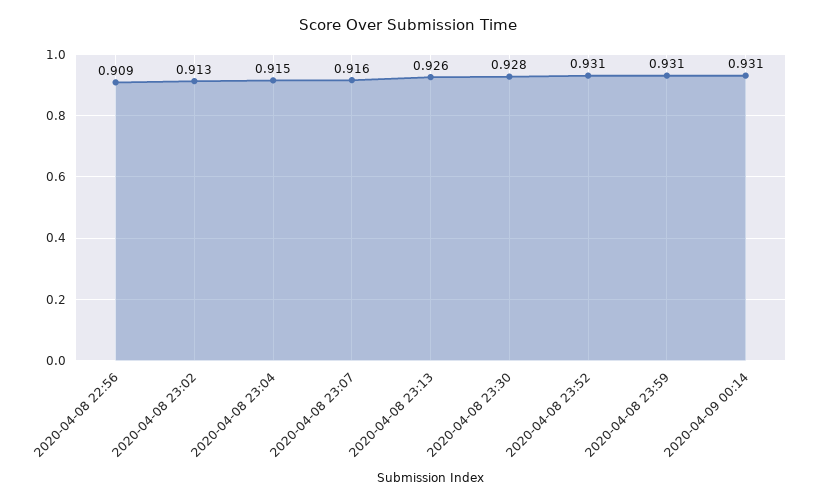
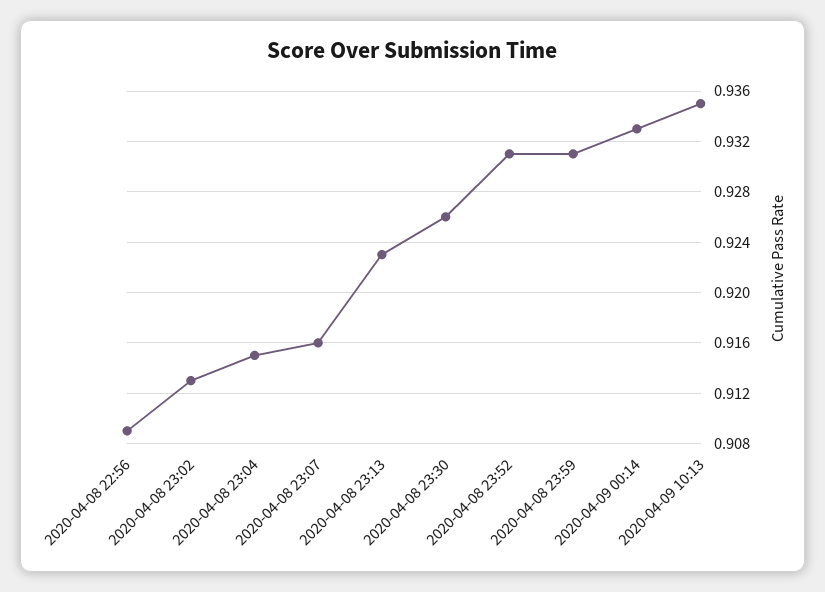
2020-04-08 23:13: 0.926 -> 0.923
2020-04-08 23:30: 0.928 -> 0.926
2020-04-09 00:14: 0.931 -> 0.933
2020-04-09 10:13: none -> 0.935

